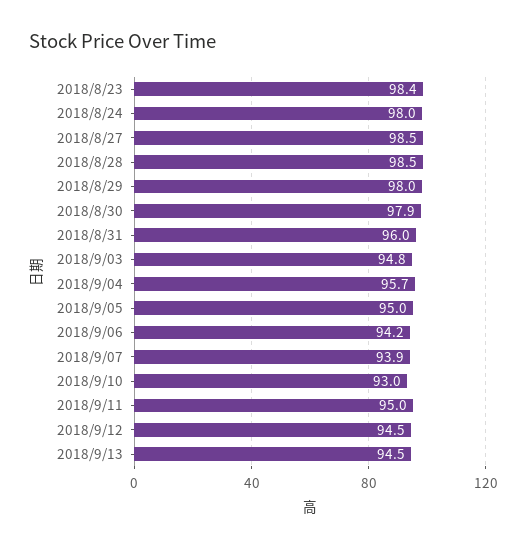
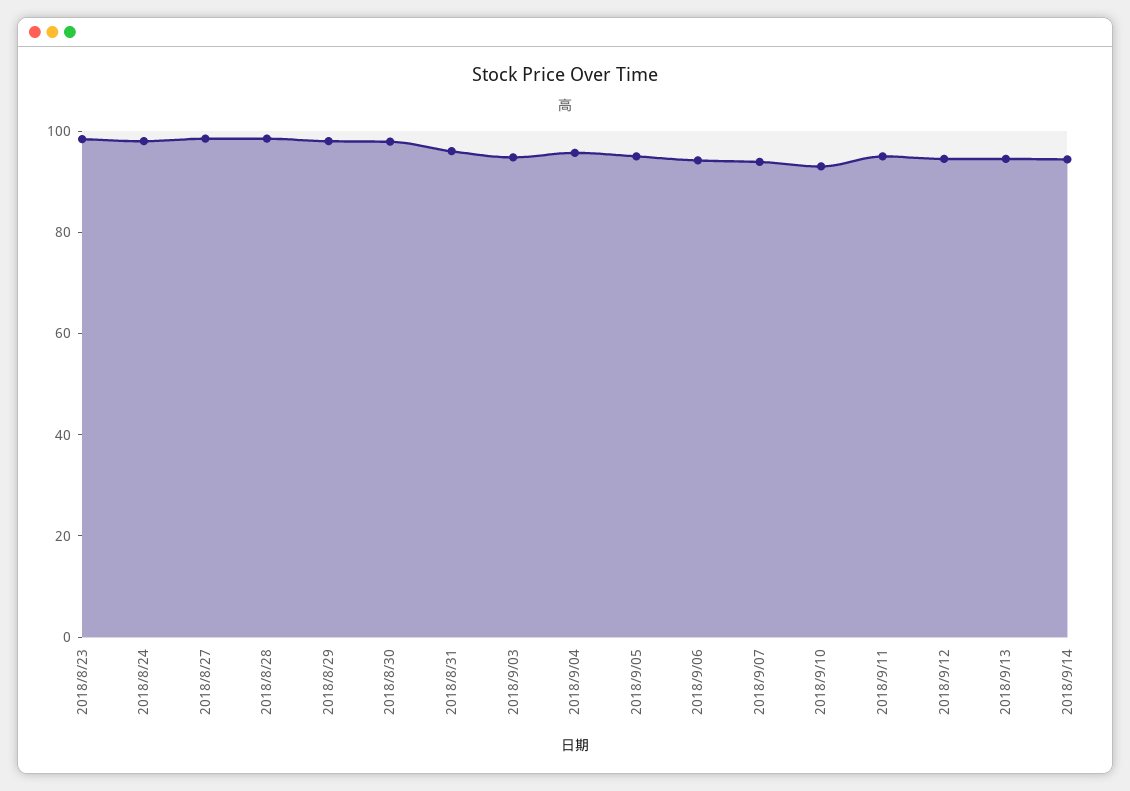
2018/9/14: none -> 95

